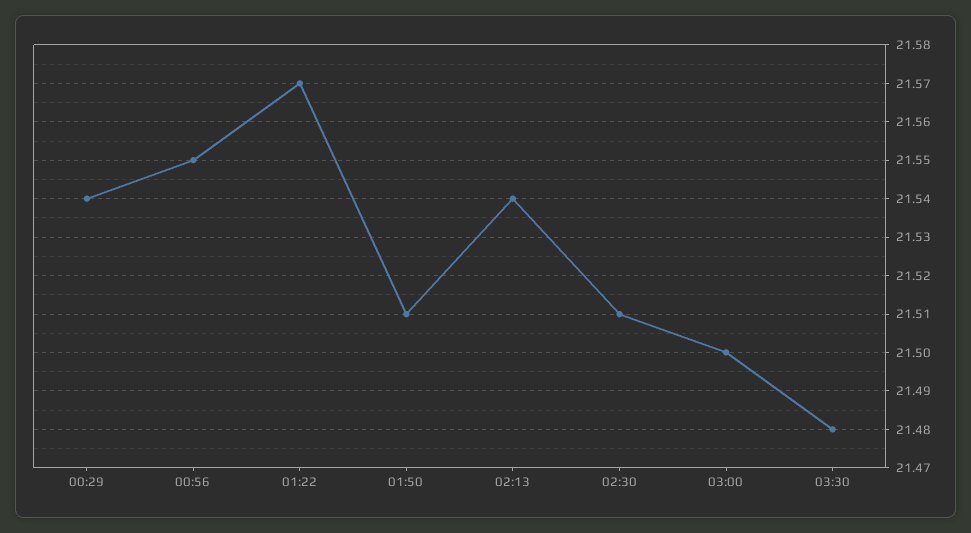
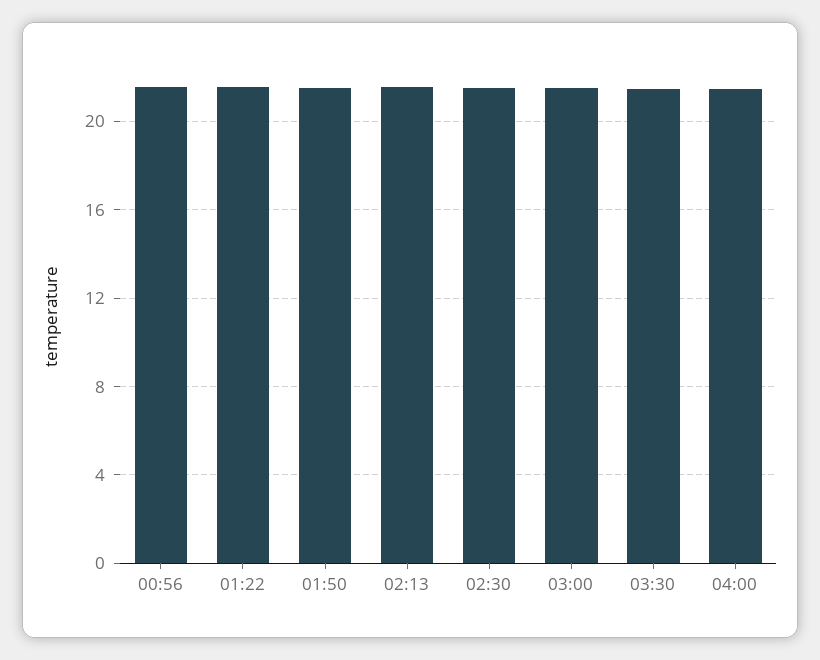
00:29: 21.54 -> none
04:00: none -> 21.5

